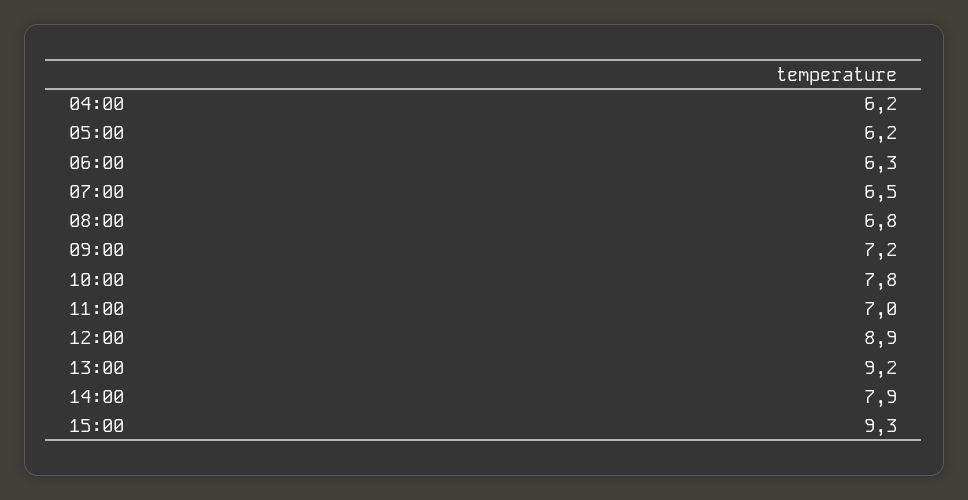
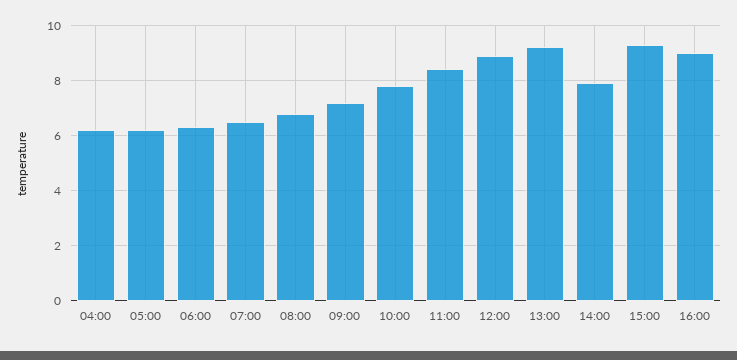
11:00: 7 -> 8.5
16:00: none -> 9

